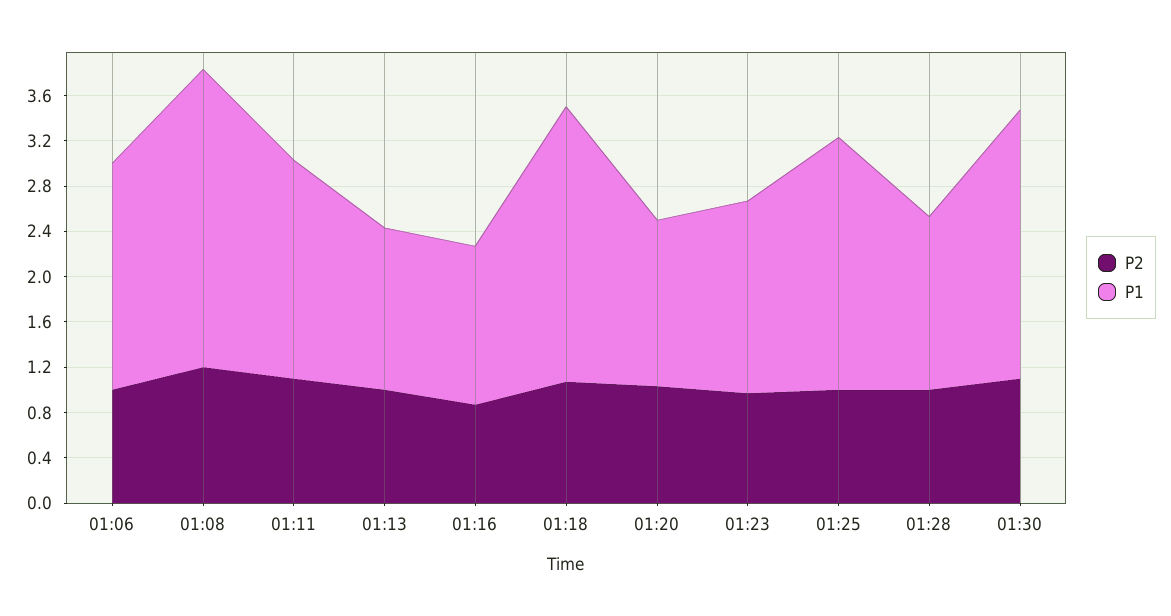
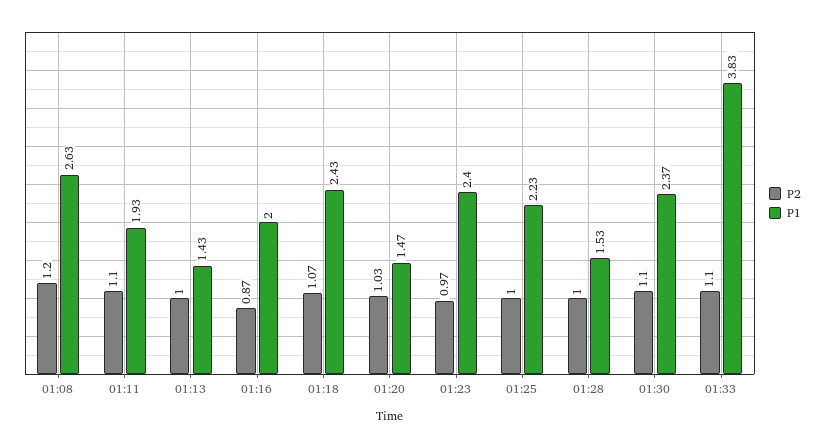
P2, 01:06: 1 -> none
P1, 01:06: 2 -> none
P1, 01:16: 1.4 -> 2
P1, 01:23: 1.7 -> 2.4
P2, 01:33: none -> 1.1
P1, 01:33: none -> 3.83

